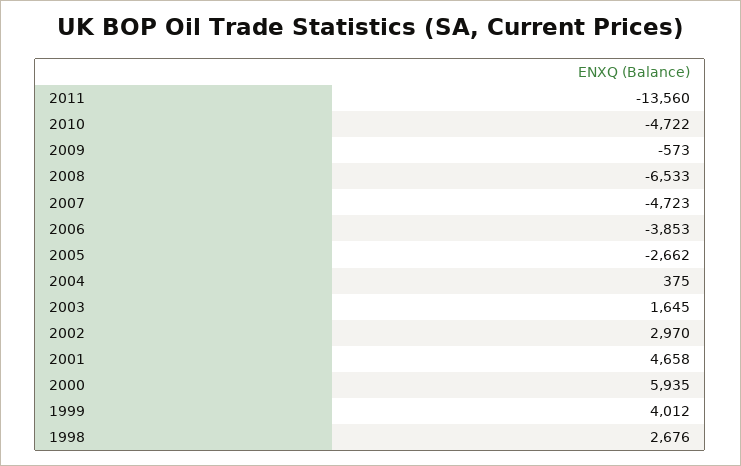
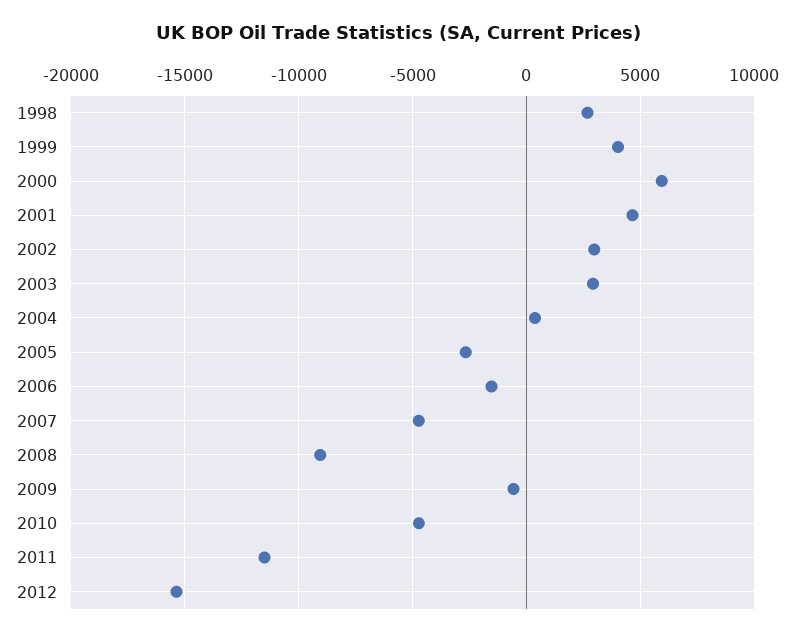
2011: -13560 -> -11500
2008: -6533 -> -9000
2006: -3853 -> -1500
2003: 1645 -> 3000
2012: none -> -15500

